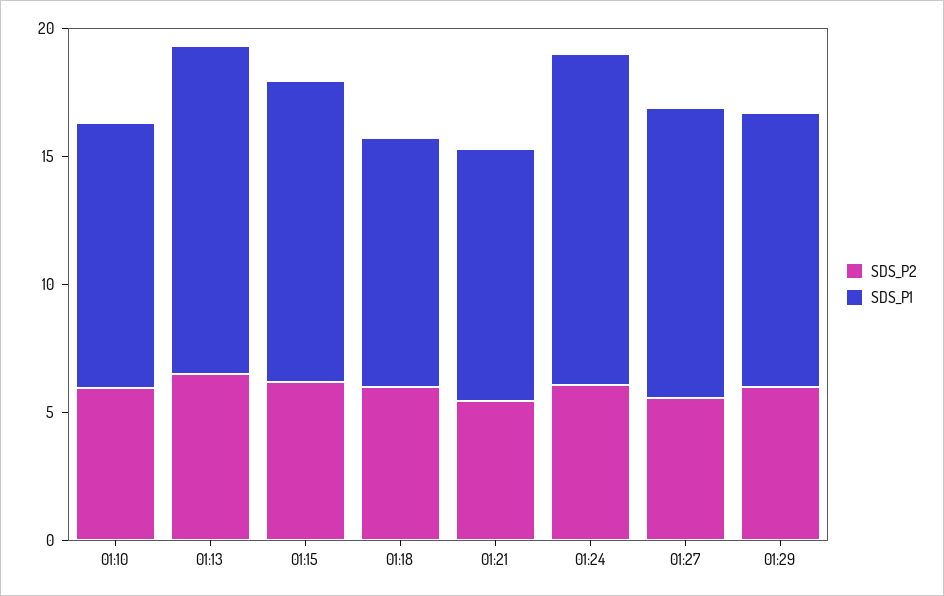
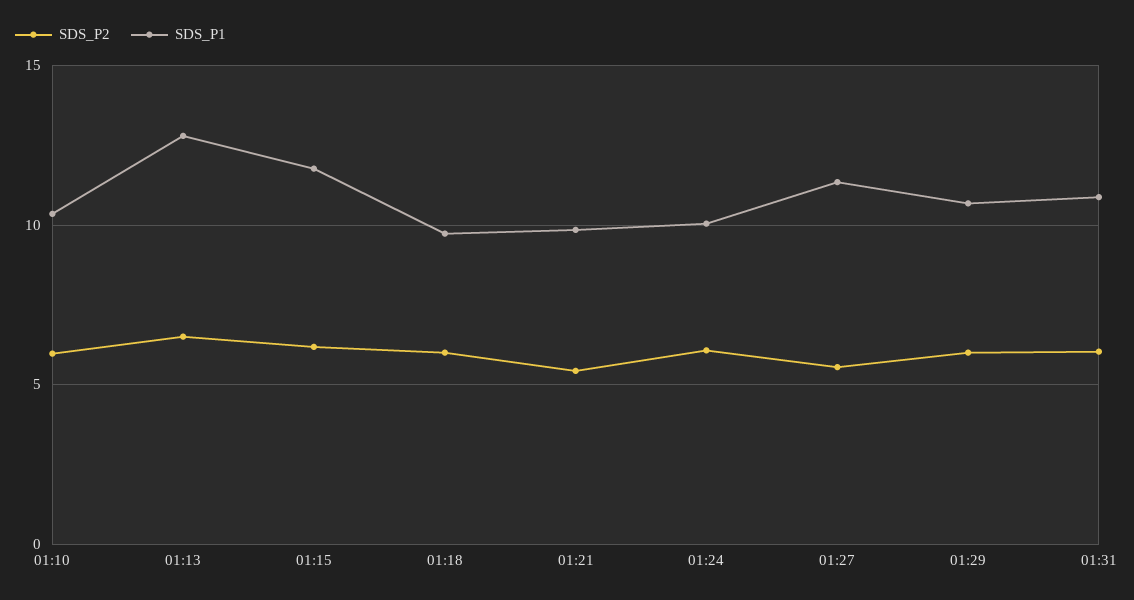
SDS_P1, 01:24: 13 -> 10
SDS_P2, 01:31: none -> 6
SDS_P1, 01:31: none -> 11

